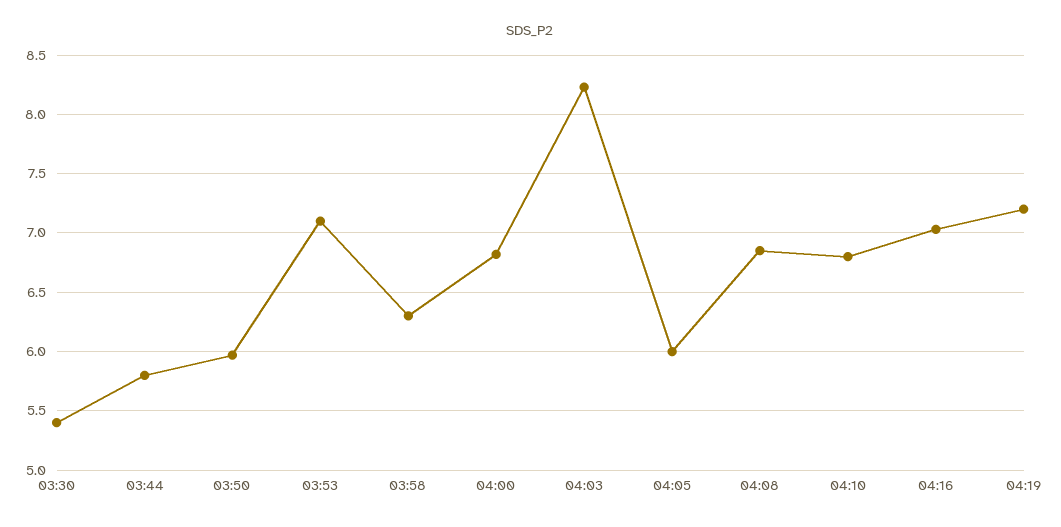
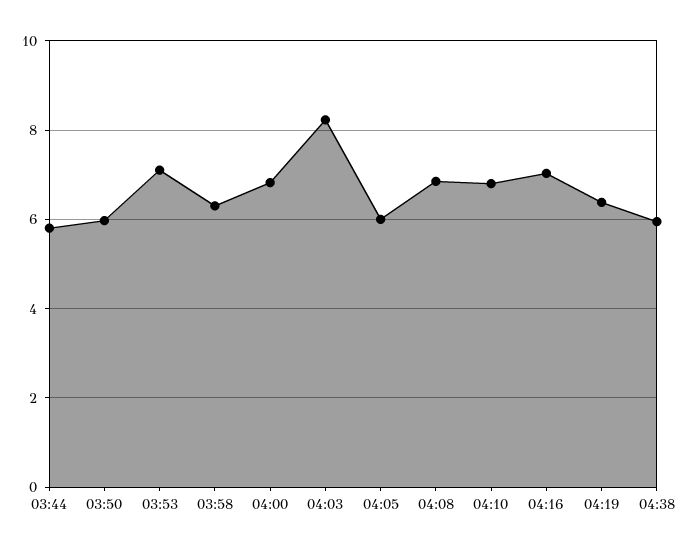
03:30: 5.4 -> none
04:19: 7.2 -> 6.4
04:38: none -> 6

